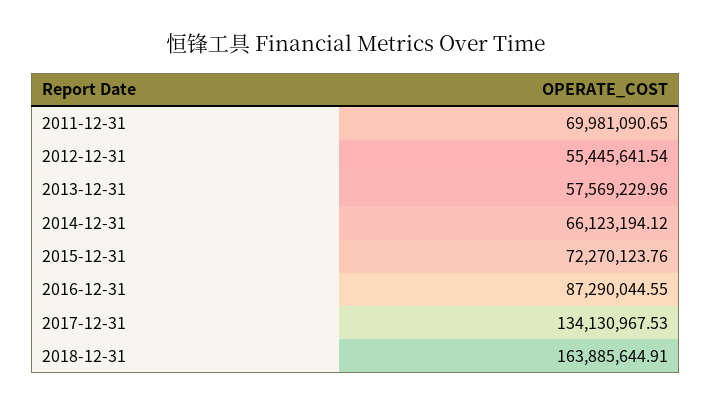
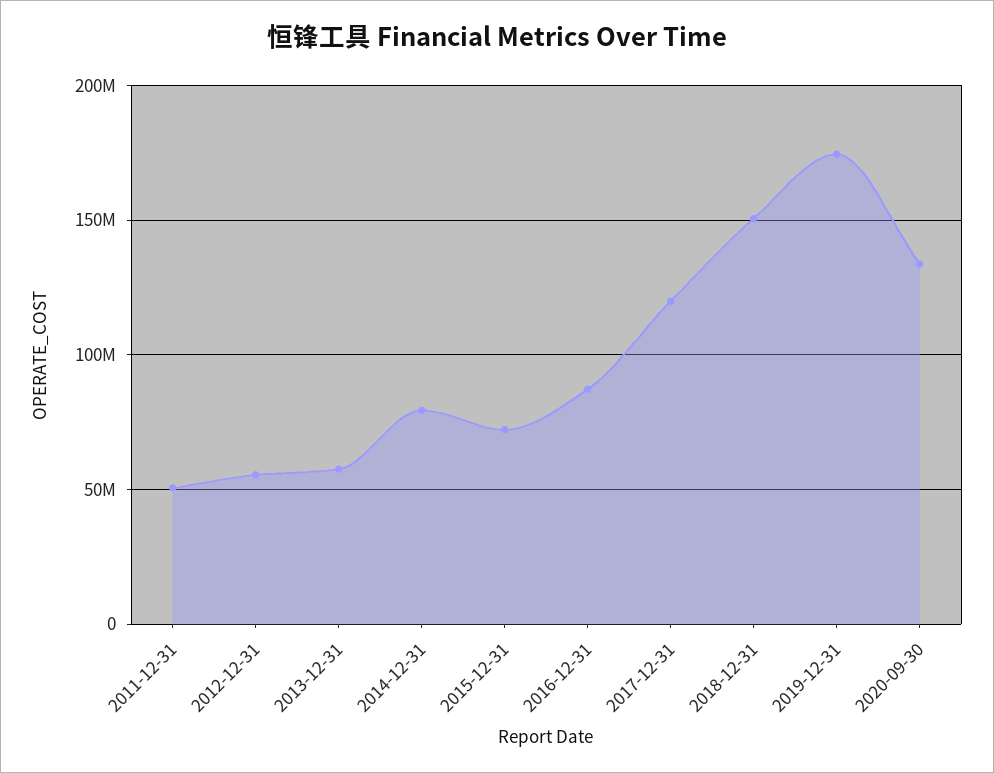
2011-12-31: 69981090.65 -> 50000000
2014-12-31: 66123194.12 -> 80000000
2017-12-31: 134130967.53 -> 120000000
2018-12-31: 163885644.91 -> 150000000
2019-12-31: none -> 175000000
2020-09-30: none -> 135000000

